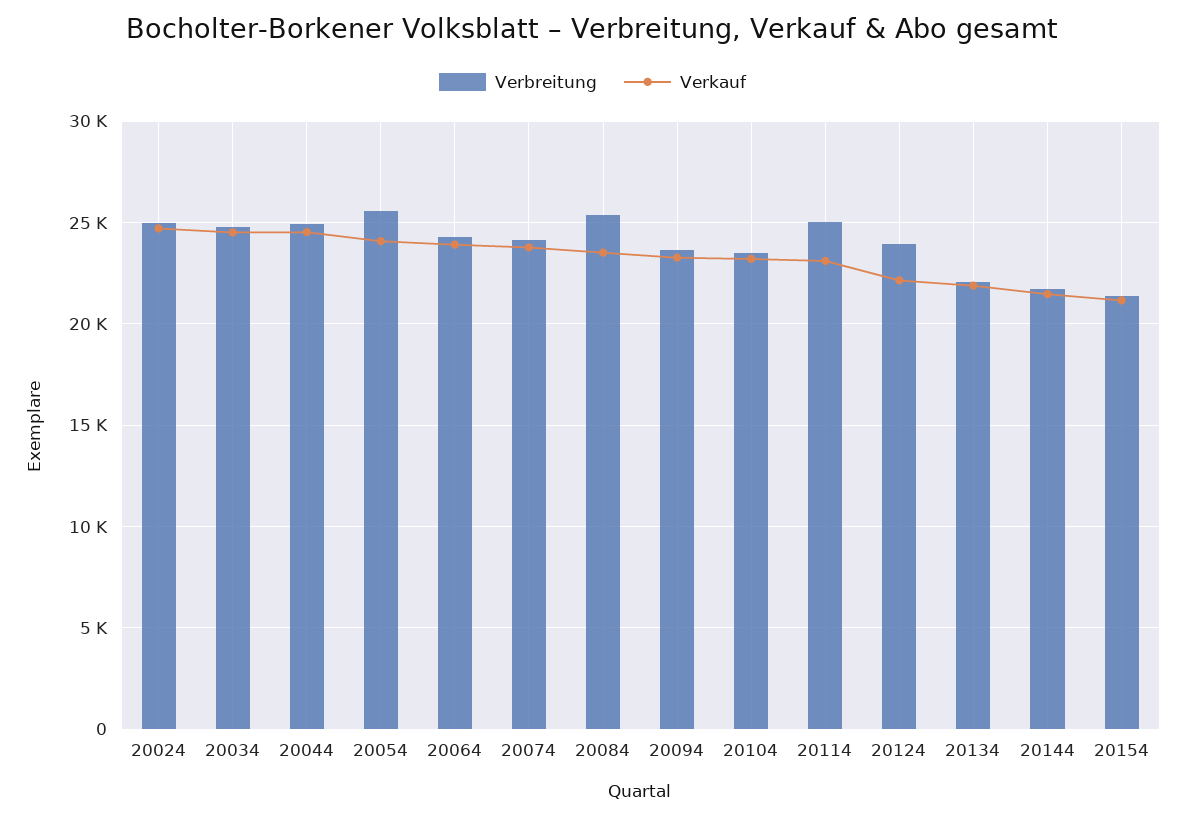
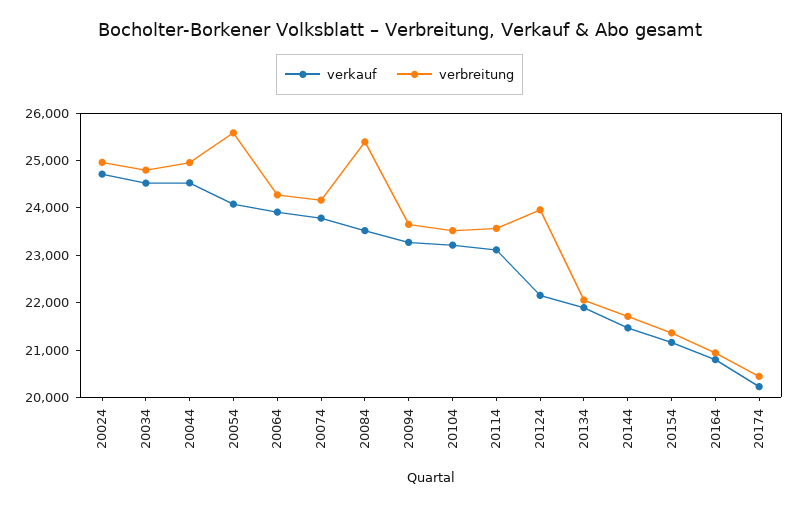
Verbreitung, 20114: 25000 -> 23600
Verkauf, 20164: none -> 20800
Verbreitung, 20164: none -> 21000
Verkauf, 20174: none -> 20200
Verbreitung, 20174: none -> 20400

